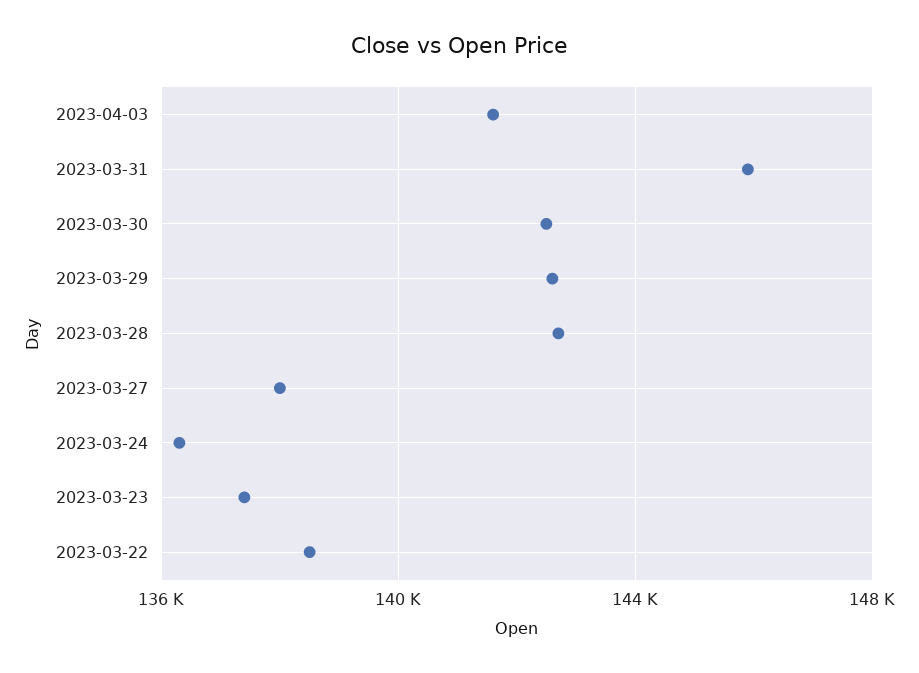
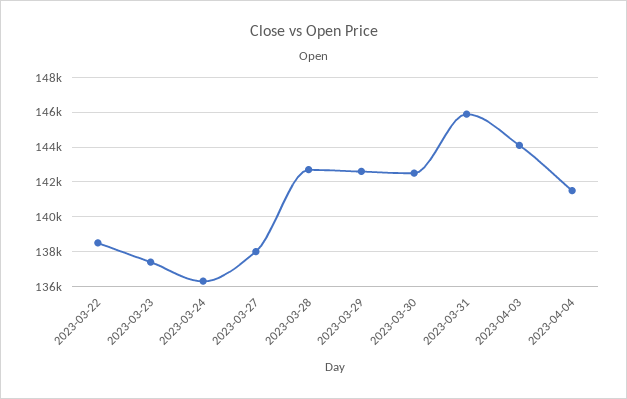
2023-04-03: 141500 -> 144000
2023-04-04: none -> 141500

